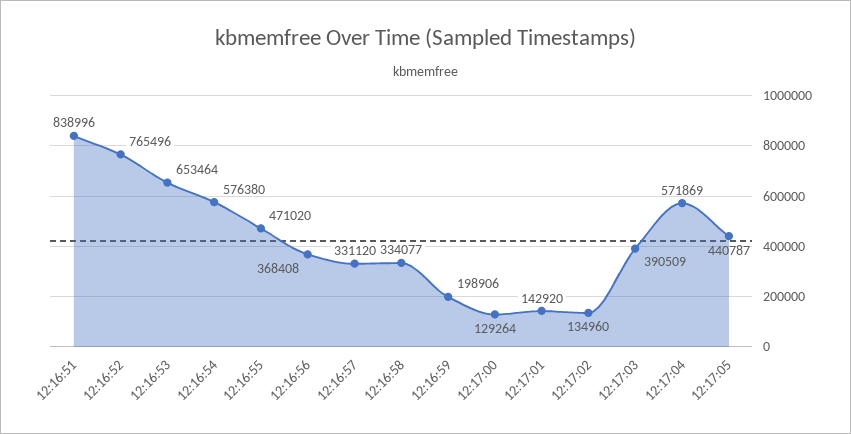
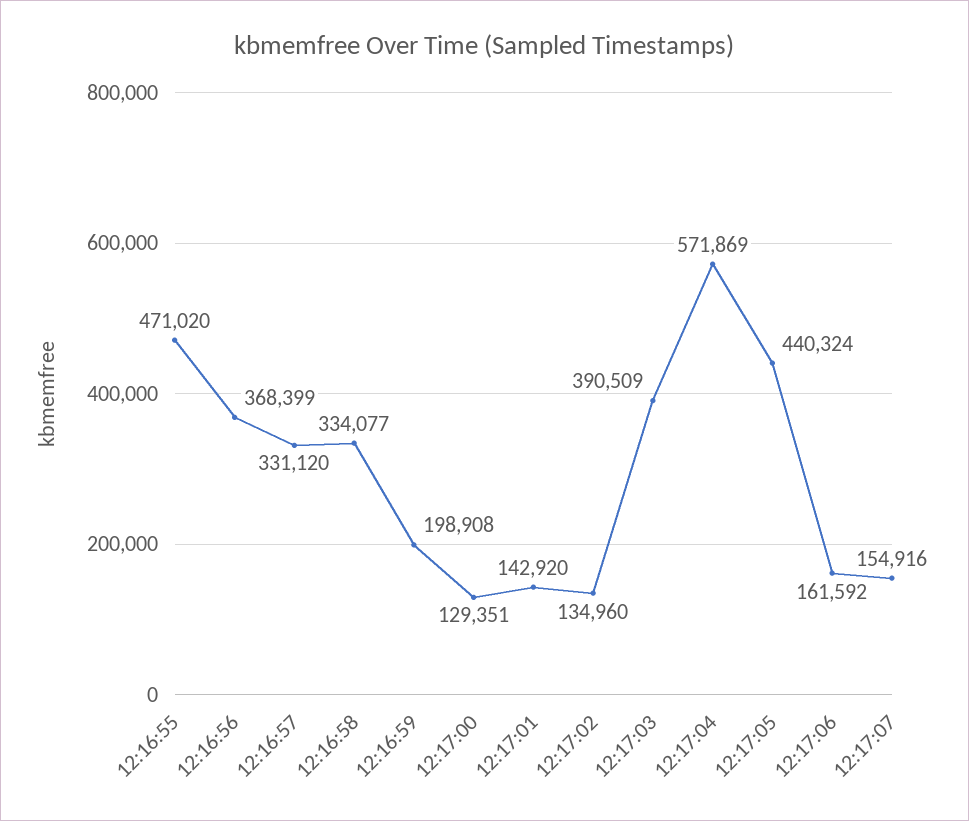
12:16:51: 838996 -> none
12:16:52: 765496 -> none
12:16:53: 653464 -> none
12:16:54: 576380 -> none
12:16:56: 368408 -> 368399
12:16:59: 198906 -> 198908
12:17:00: 129264 -> 129351
12:17:05: 440787 -> 440324
12:17:06: none -> 161592
12:17:07: none -> 154916

